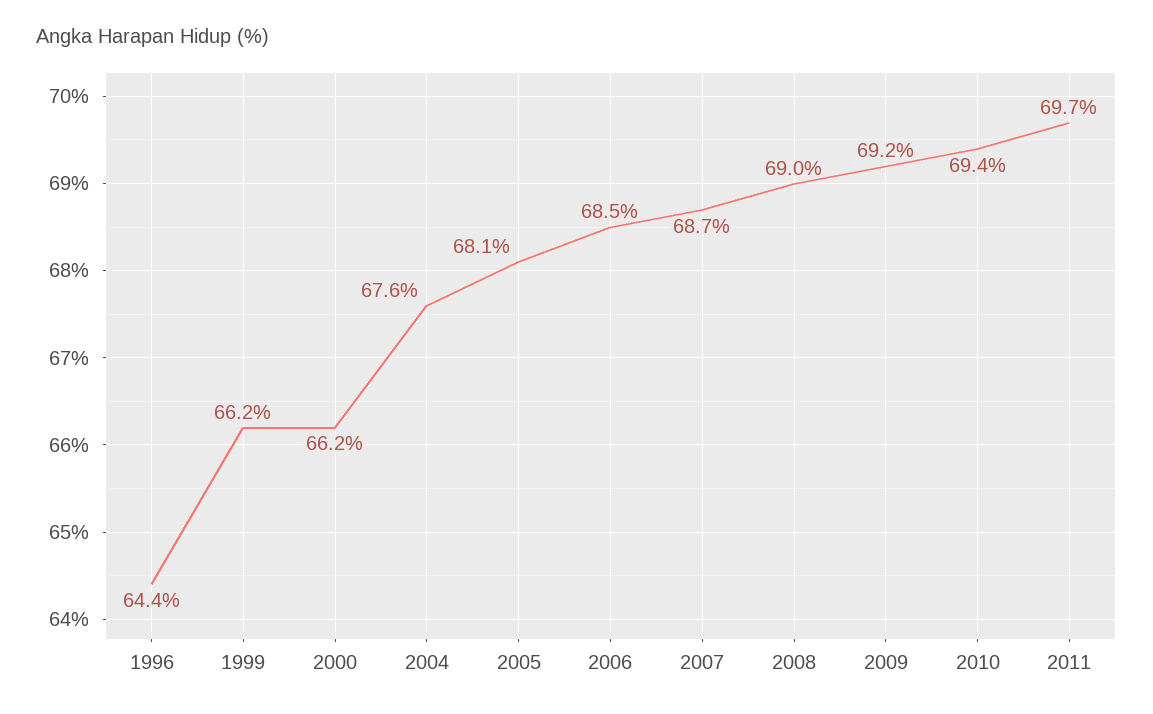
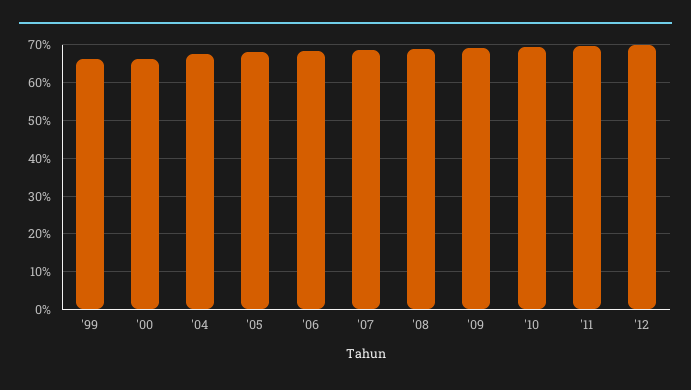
1996: 64.4 -> none
'12: none -> 70

